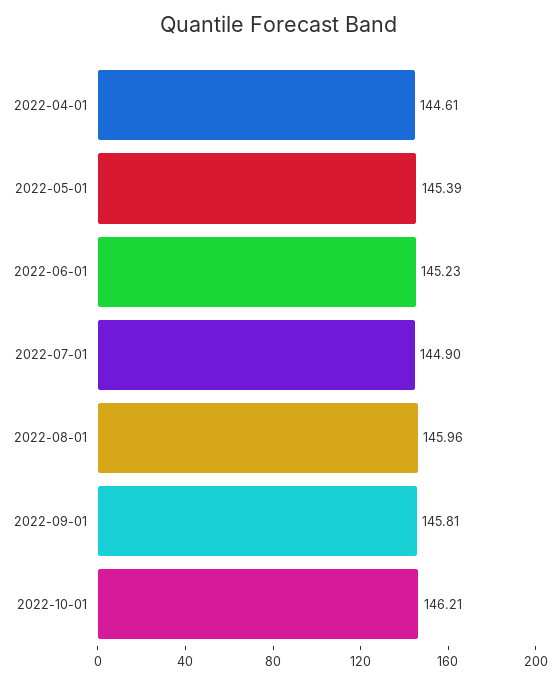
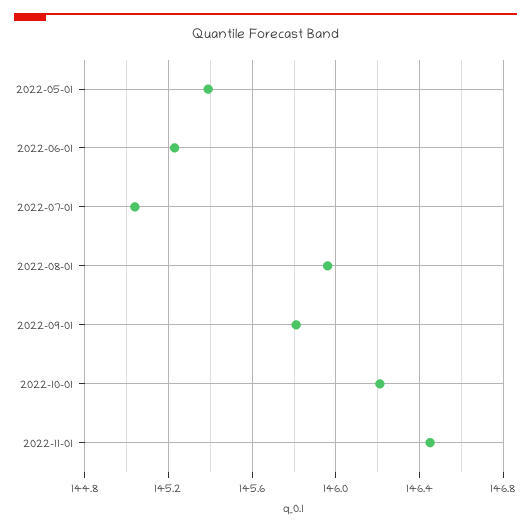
2022-04-01: 144.61 -> none
2022-07-01: 144.9 -> 145.05
2022-11-01: none -> 146.45

